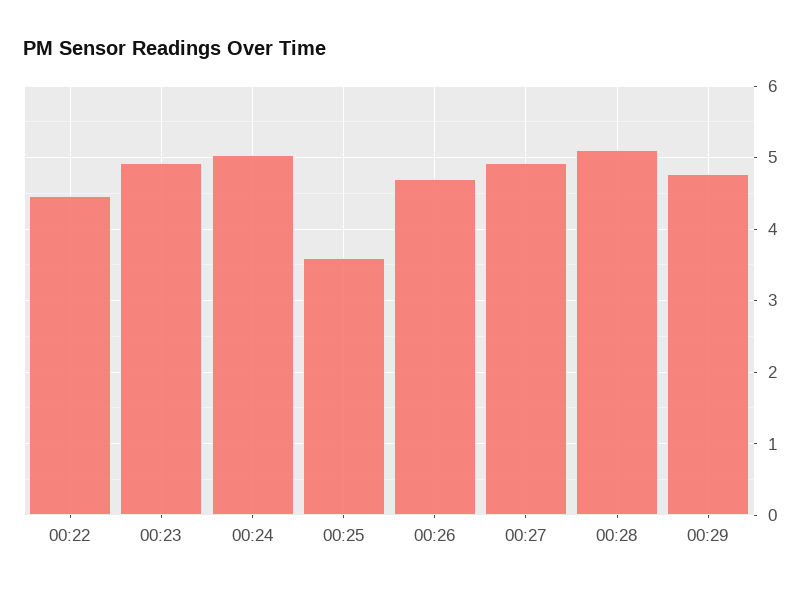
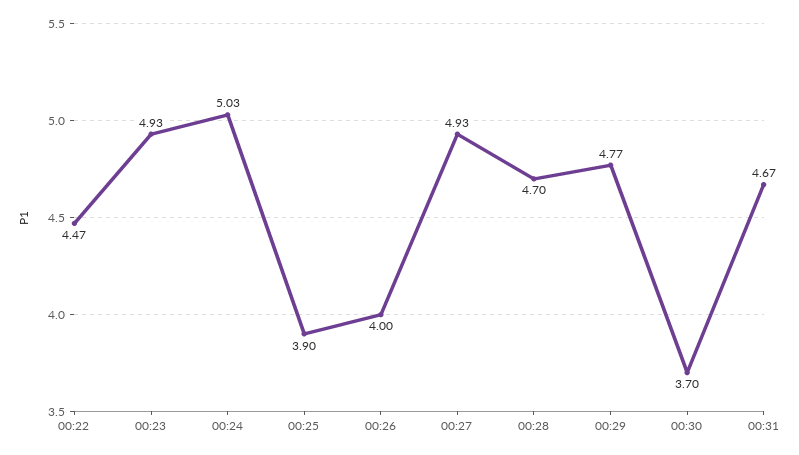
00:25: 3.6 -> 3.9
00:26: 4.7 -> 4
00:28: 5.1 -> 4.7
00:30: none -> 3.7
00:31: none -> 4.67

